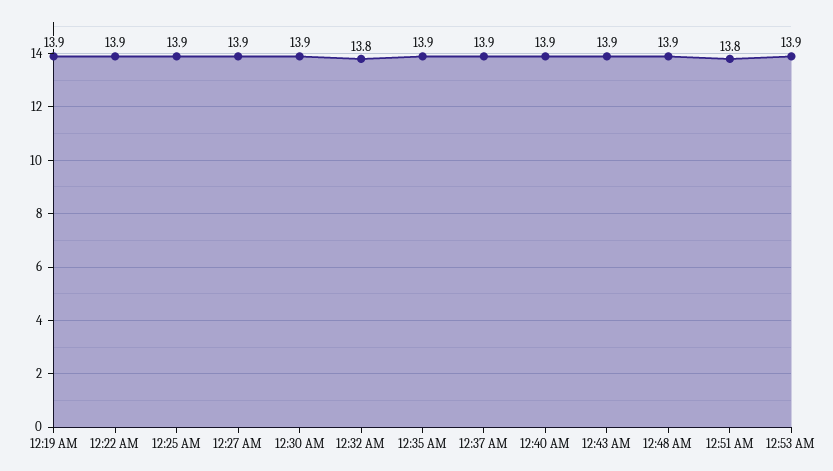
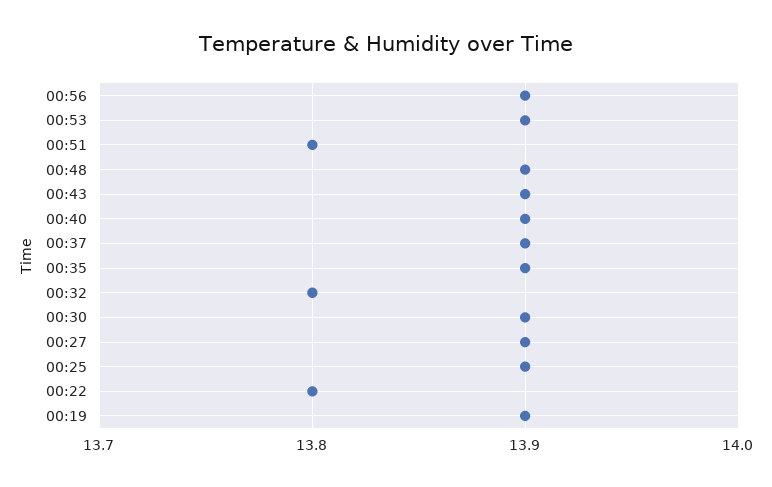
12:22 AM: 13.9 -> 13.8
00:56: none -> 13.9

